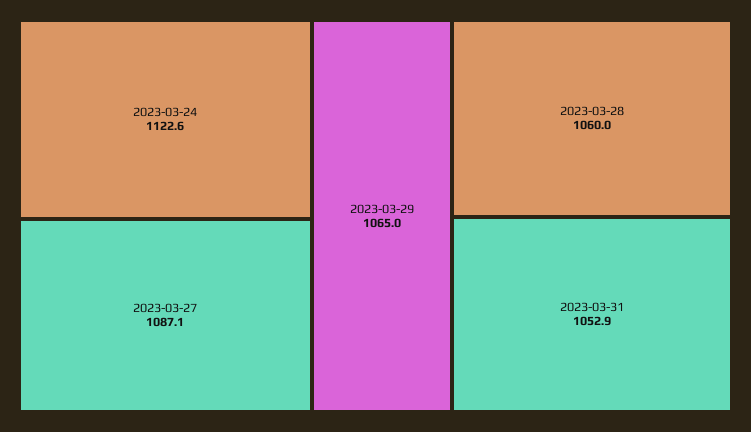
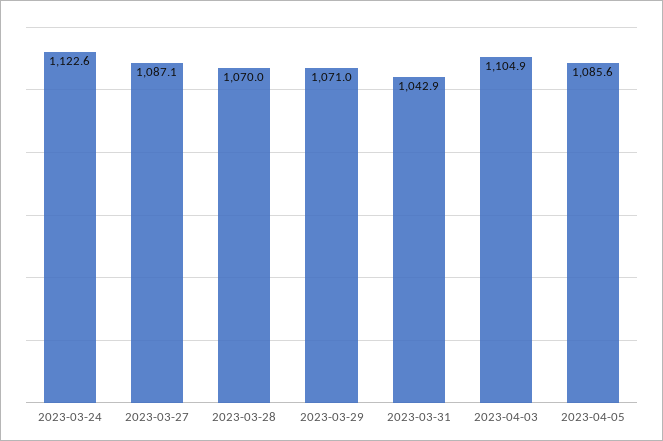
2023-03-29: 1065 -> 1071
2023-03-28: 1060 -> 1070
2023-03-31: 1052.9 -> 1042.9
2023-04-03: none -> 1104.9
2023-04-05: none -> 1085.6

